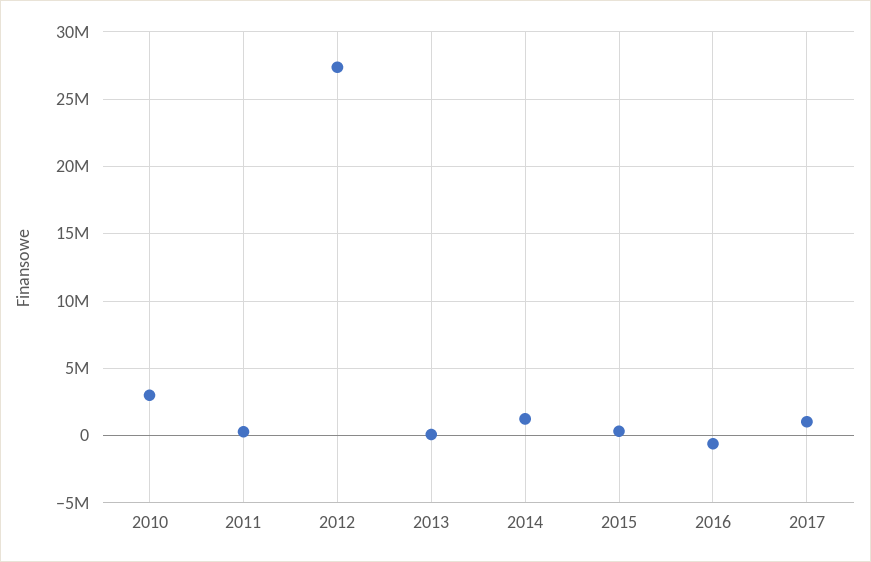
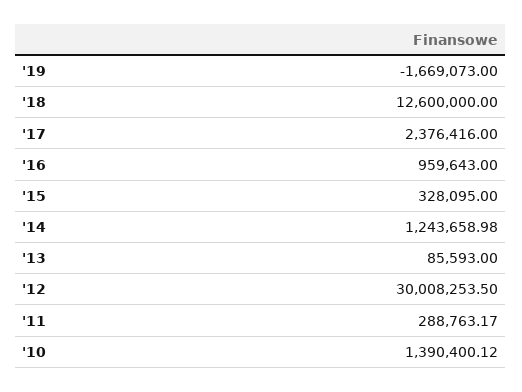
2010: 3000000 -> 1390400.12
2012: 27500000 -> 30008253.5
2016: -500000 -> 959643
2017: 1000000 -> 2376416
'19: none -> -1669073
'18: none -> 12600000

